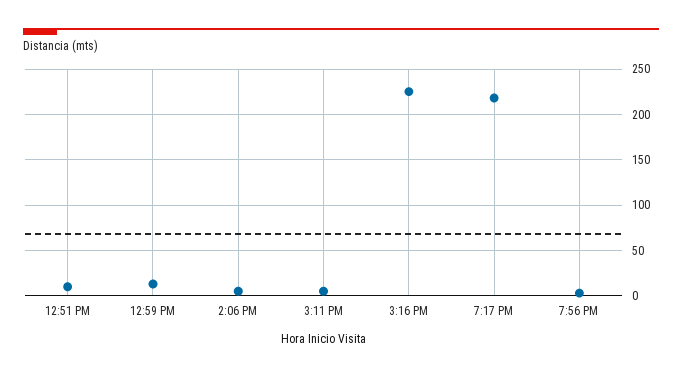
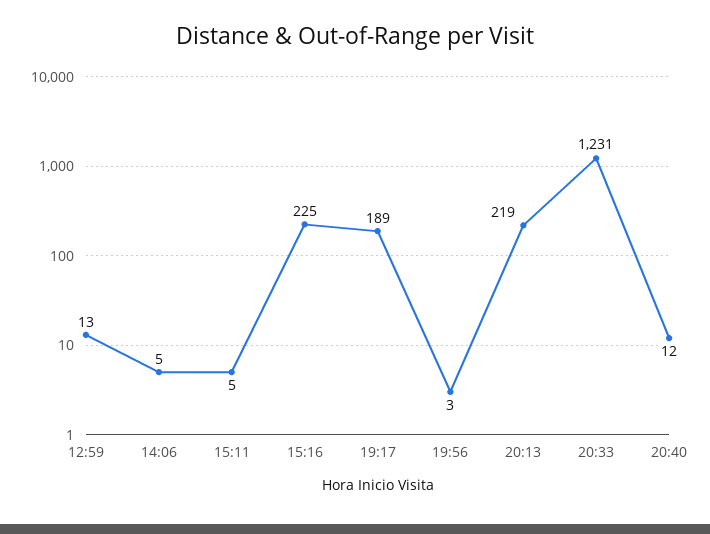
12:51 PM: 10 -> none
7:17 PM: 220 -> 189
20:13: none -> 219
20:33: none -> 1231
20:40: none -> 12

